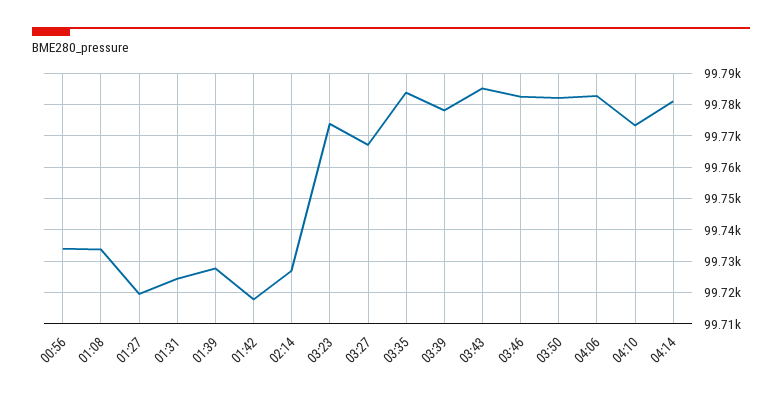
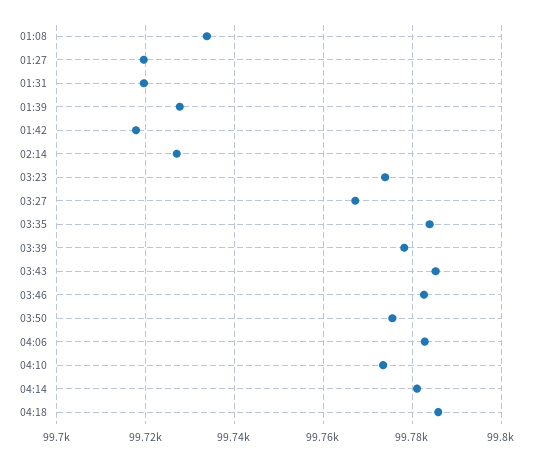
00:56: 99734 -> none
01:31: 99724 -> 99720
03:50: 99782 -> 99776
04:18: none -> 99786

